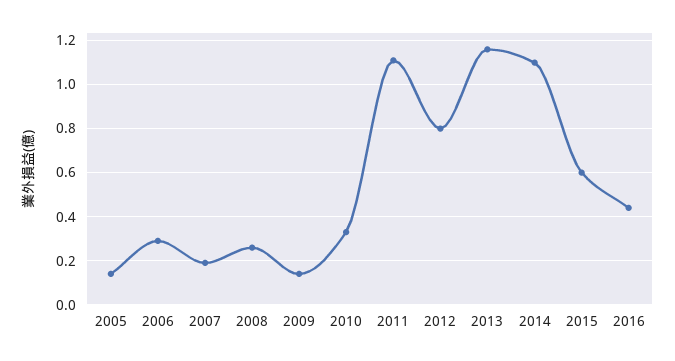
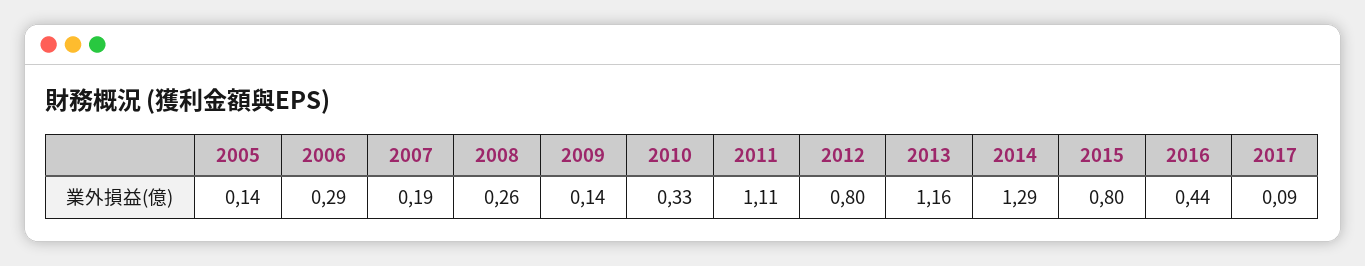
2014: 1.1 -> 1.29
2015: 0.6 -> 0.8
2017: none -> 0.09

